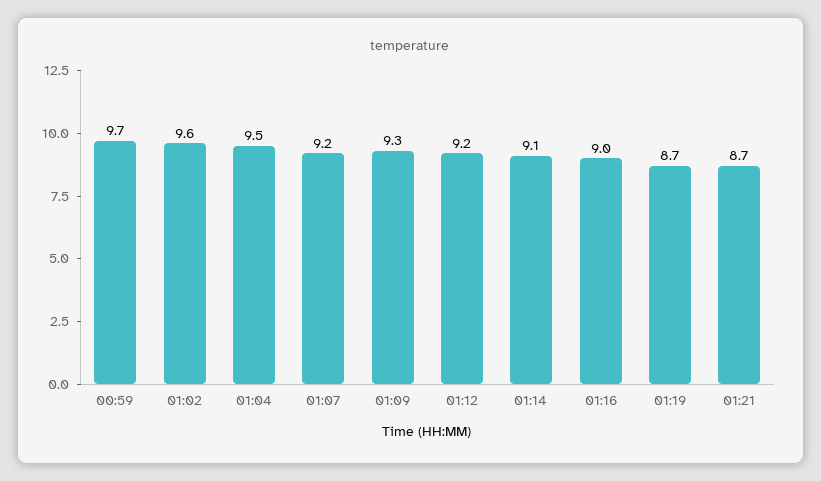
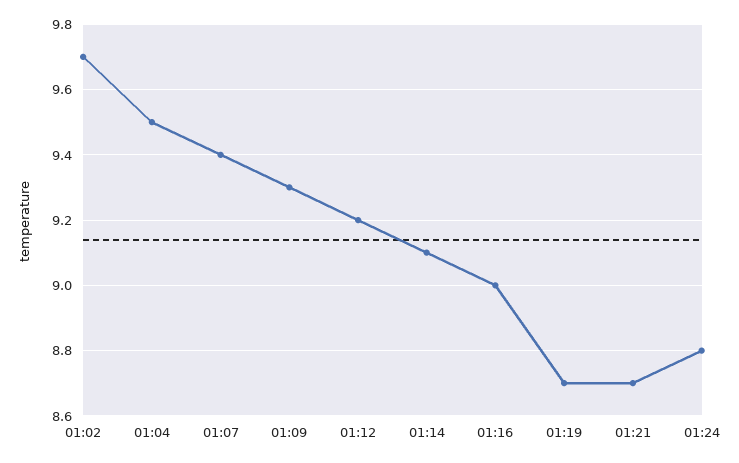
00:59: 9.7 -> none
01:02: 9.6 -> 9.7
01:07: 9.2 -> 9.4
01:24: none -> 8.8

